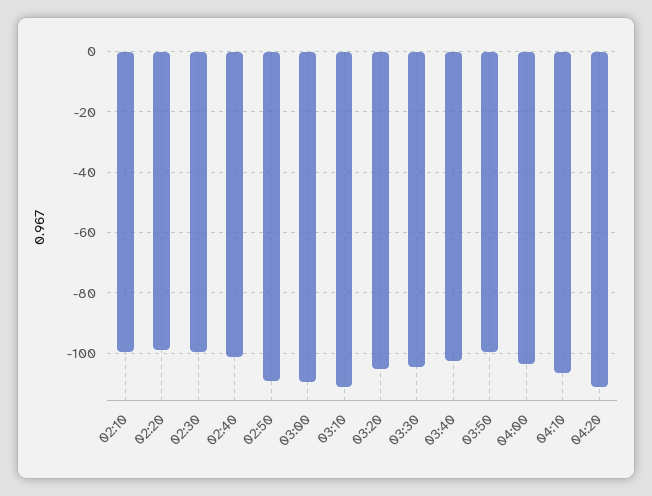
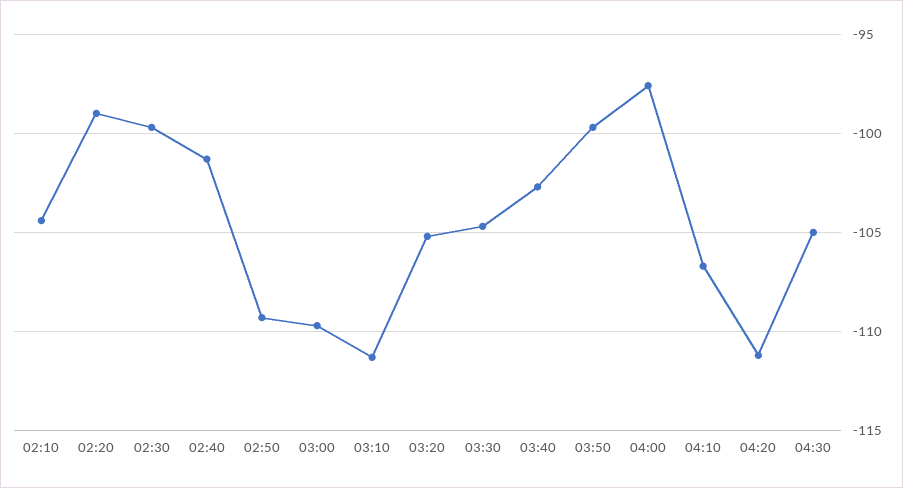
02:10: -100 -> -104.5
04:00: -104 -> -97.5
04:30: none -> -105

